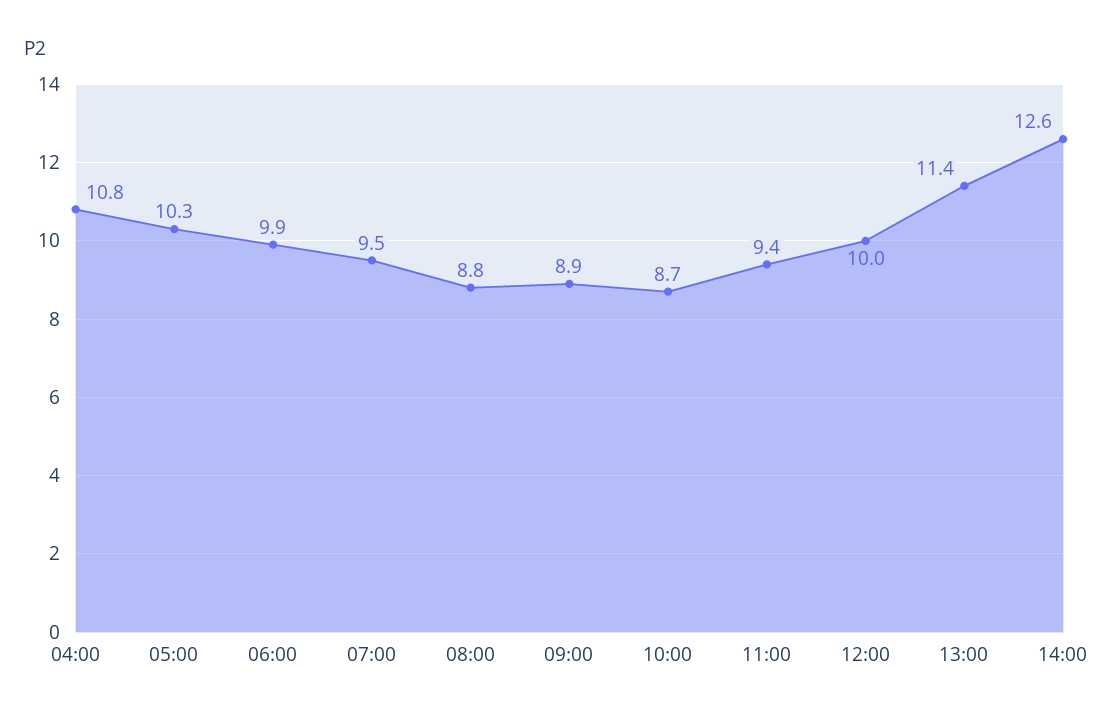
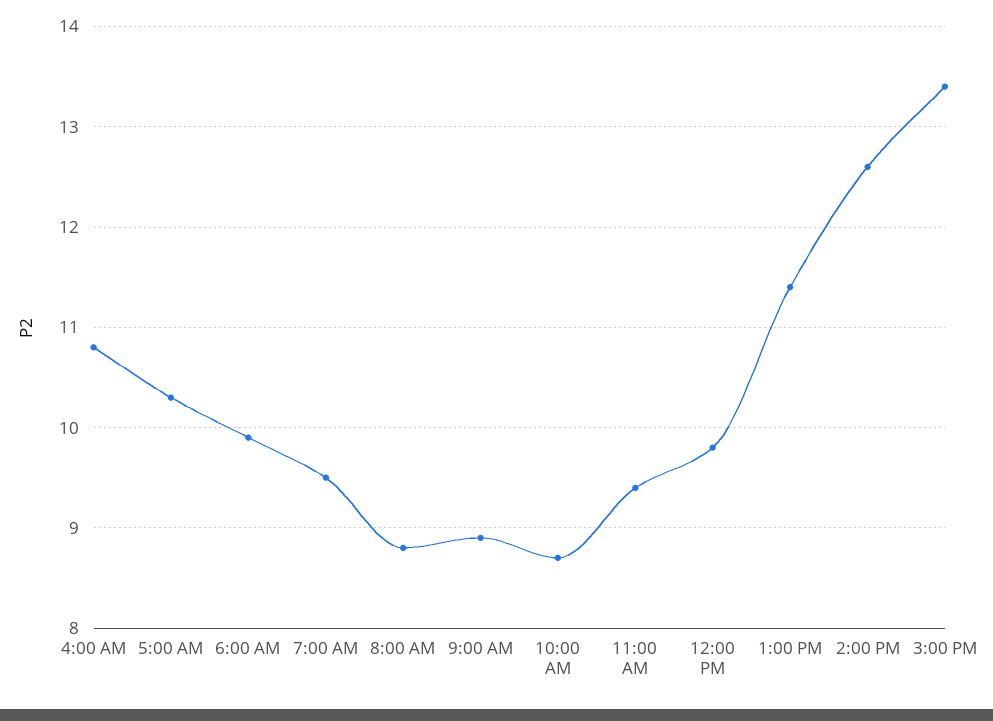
12:00: 10 -> 9.8
3:00 PM: none -> 13.4

